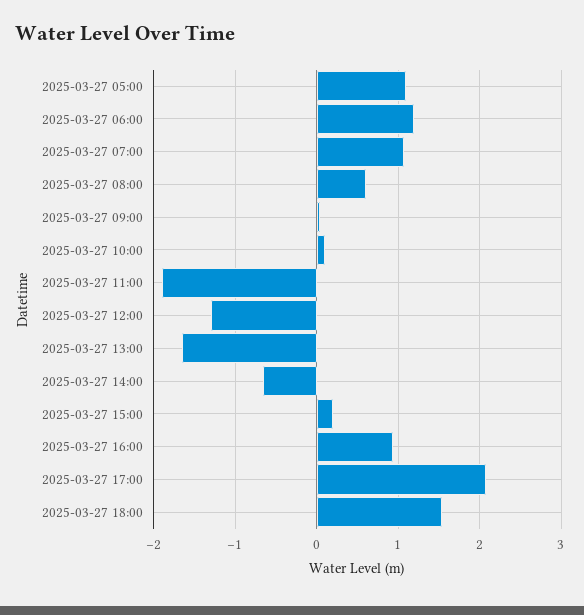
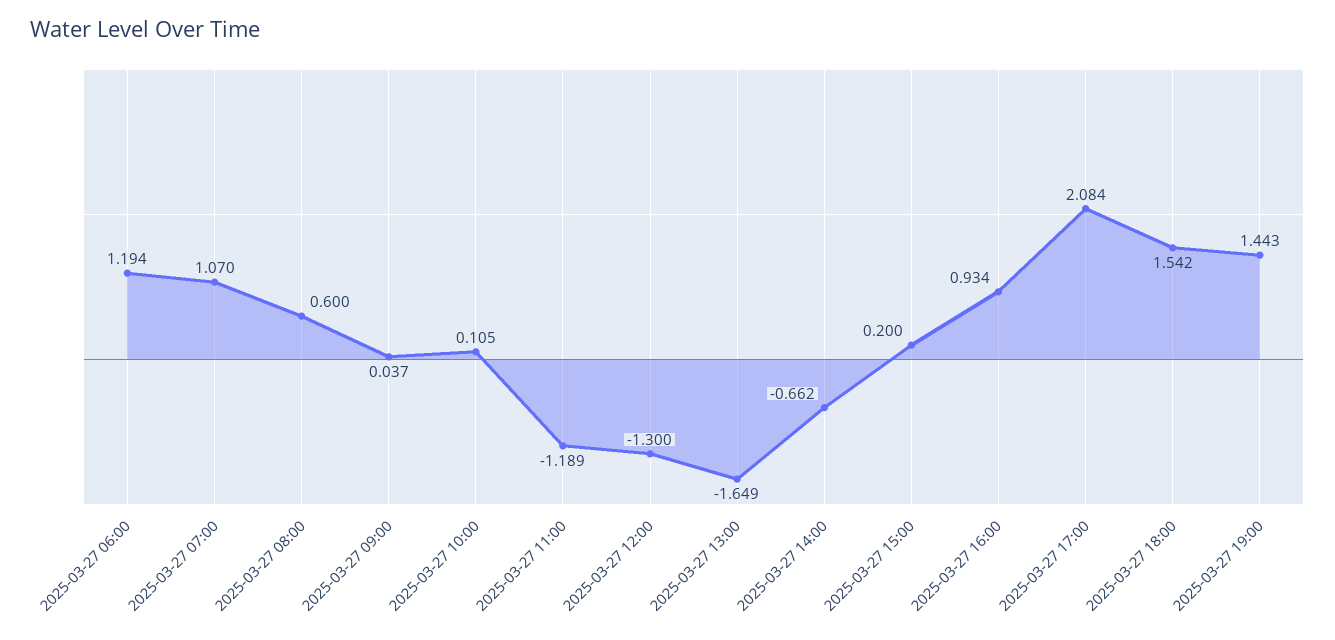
2025-03-27 05:00: 1.1 -> none
2025-03-27 11:00: -1.9 -> -1.189
2025-03-27 19:00: none -> 1.443

